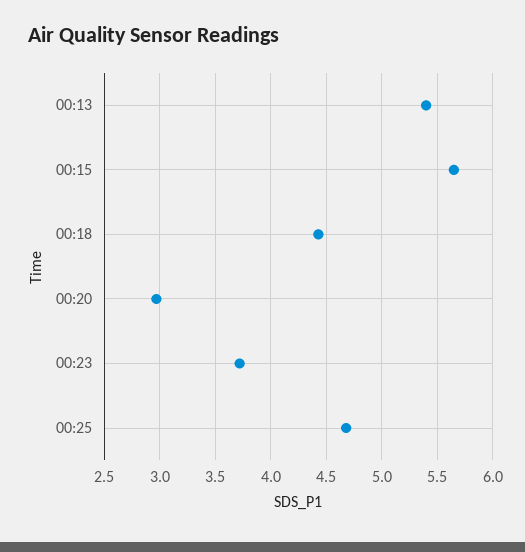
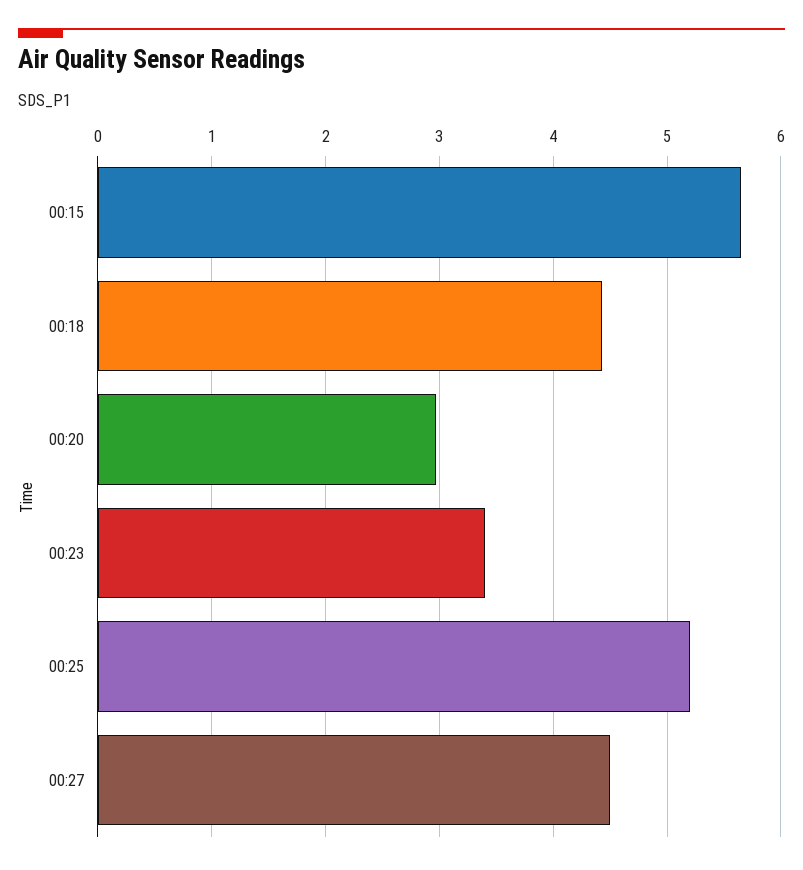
00:13: 5.4 -> none
00:23: 3.7 -> 3.4
00:25: 4.7 -> 5.2
00:27: none -> 4.5

